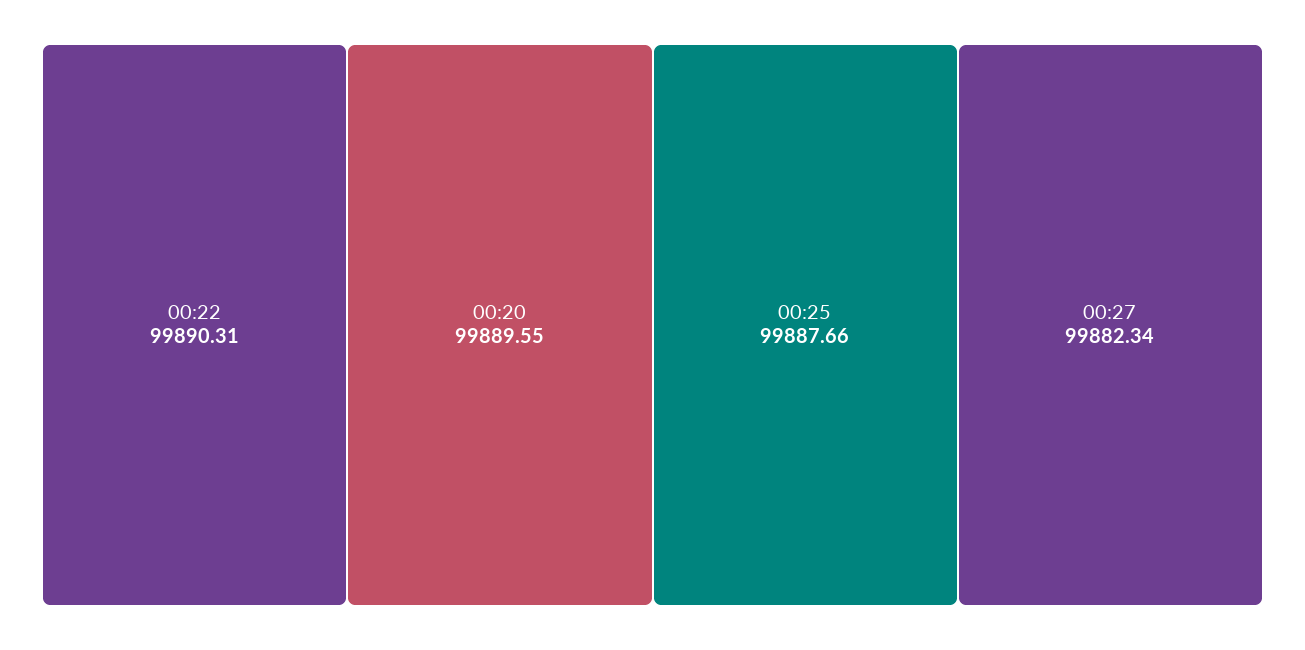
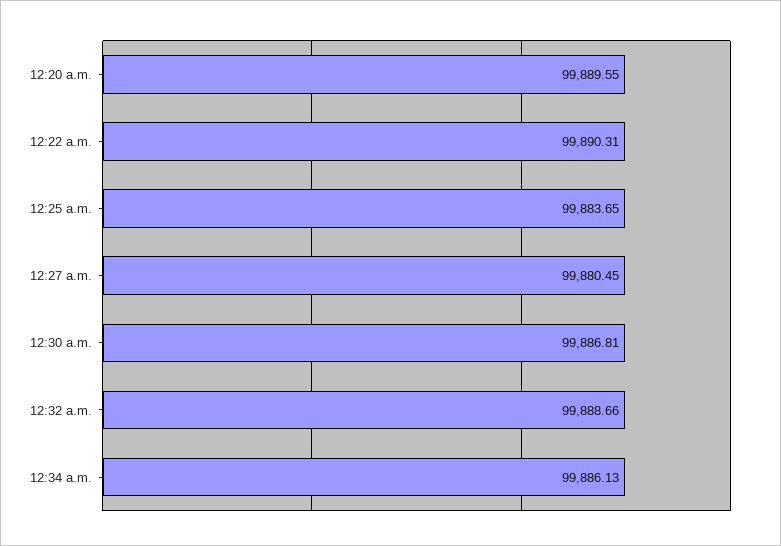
00:25: 99887.66 -> 99883.65
00:27: 99882.34 -> 99880.45
12:30 a.m.: none -> 99886.81
12:32 a.m.: none -> 99888.66
12:34 a.m.: none -> 99886.13

